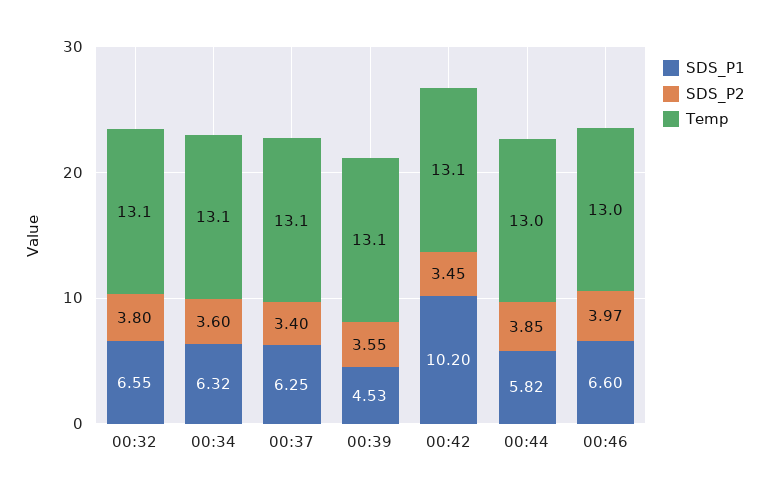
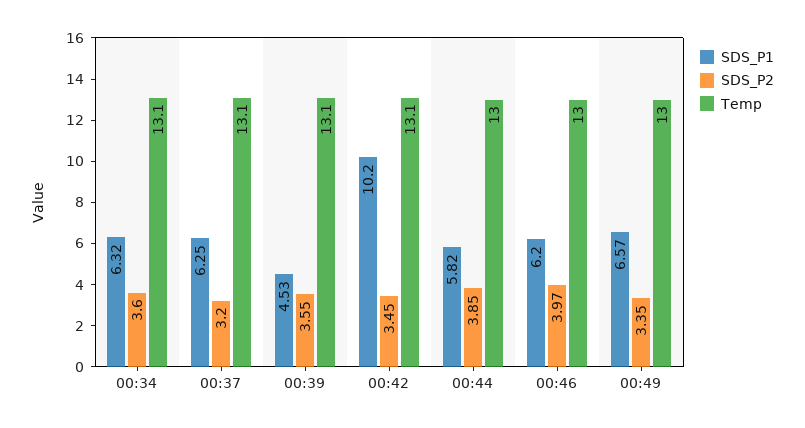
SDS_P1, 00:32: 6.55 -> none
SDS_P2, 00:32: 3.8 -> none
Temp, 00:32: 13.1 -> none
SDS_P2, 00:37: 3.4 -> 3.2
SDS_P1, 00:46: 6.6 -> 6.2
SDS_P1, 00:49: none -> 6.57
SDS_P2, 00:49: none -> 3.35
Temp, 00:49: none -> 13

